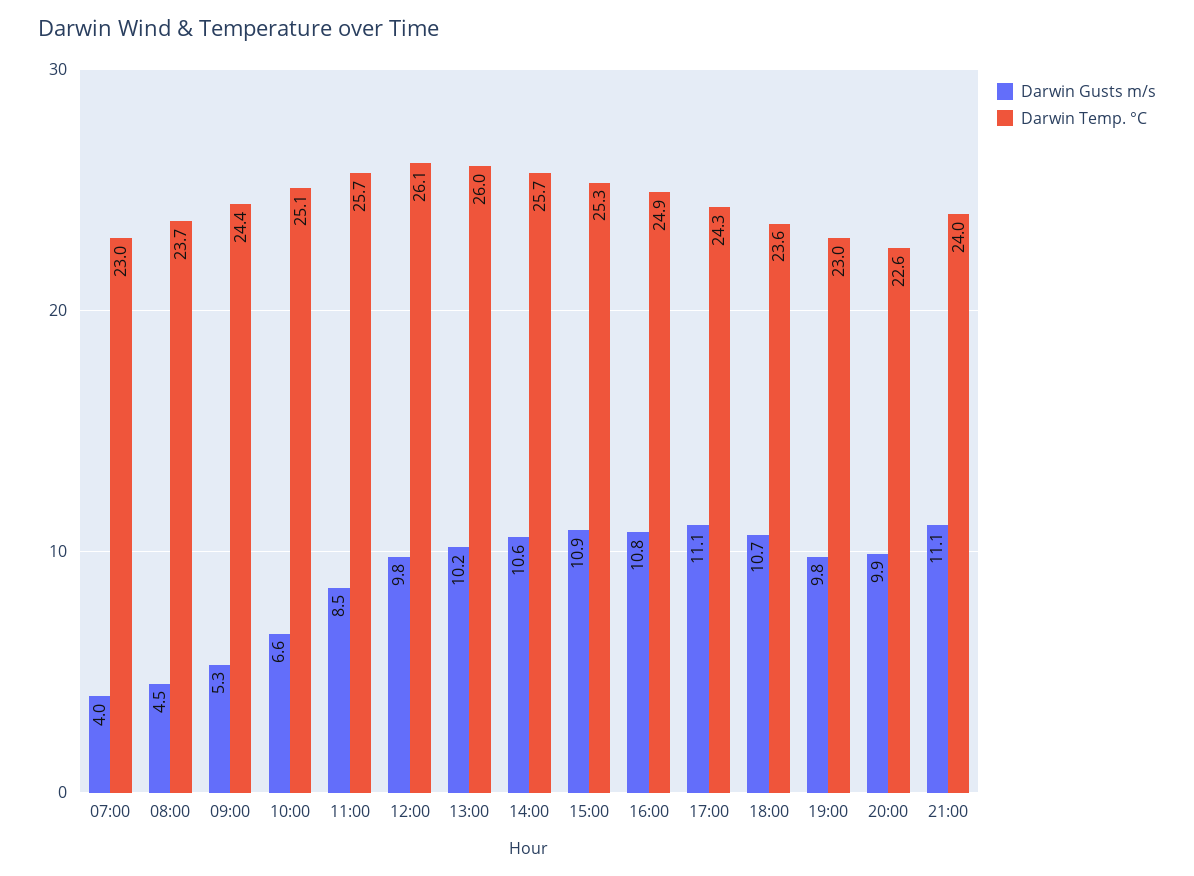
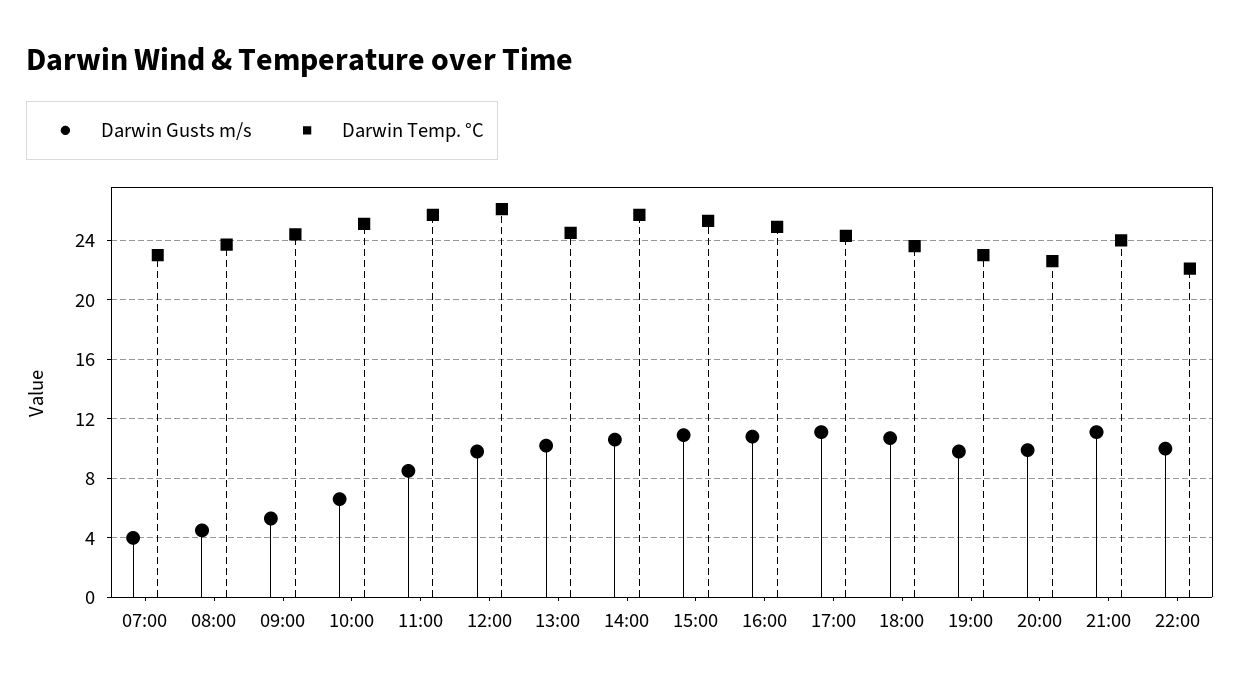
Darwin Temp. °C, 13:00: 26 -> 24.5
Darwin Gusts m/s, 22:00: none -> 10
Darwin Temp. °C, 22:00: none -> 22

